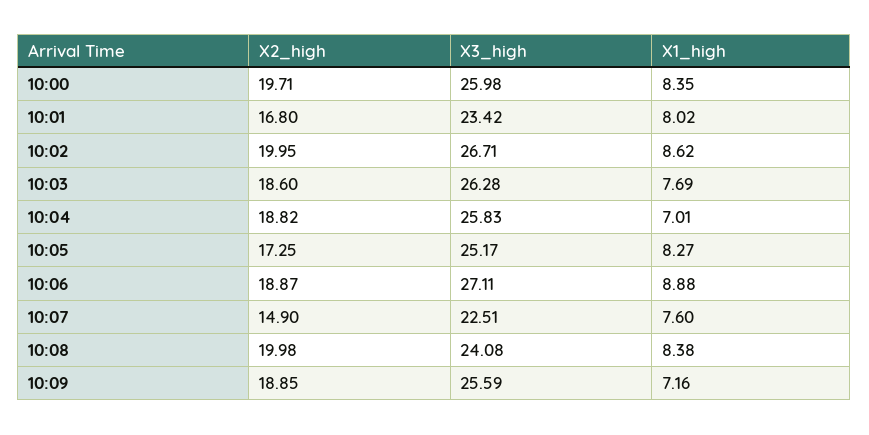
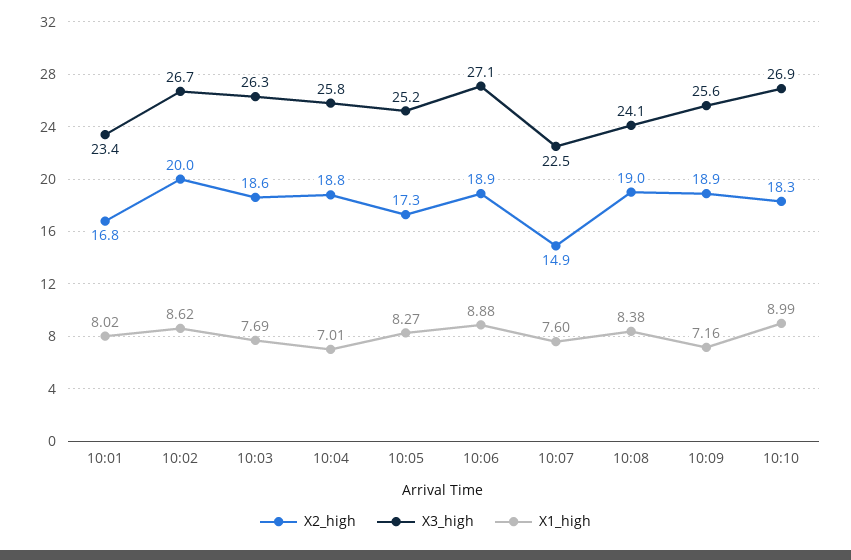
X2_high, 10:00: 19.71 -> none
X3_high, 10:00: 25.98 -> none
X1_high, 10:00: 8.35 -> none
X2_high, 10:08: 19.98 -> 19
X2_high, 10:10: none -> 18.3
X3_high, 10:10: none -> 26.9
X1_high, 10:10: none -> 8.99

